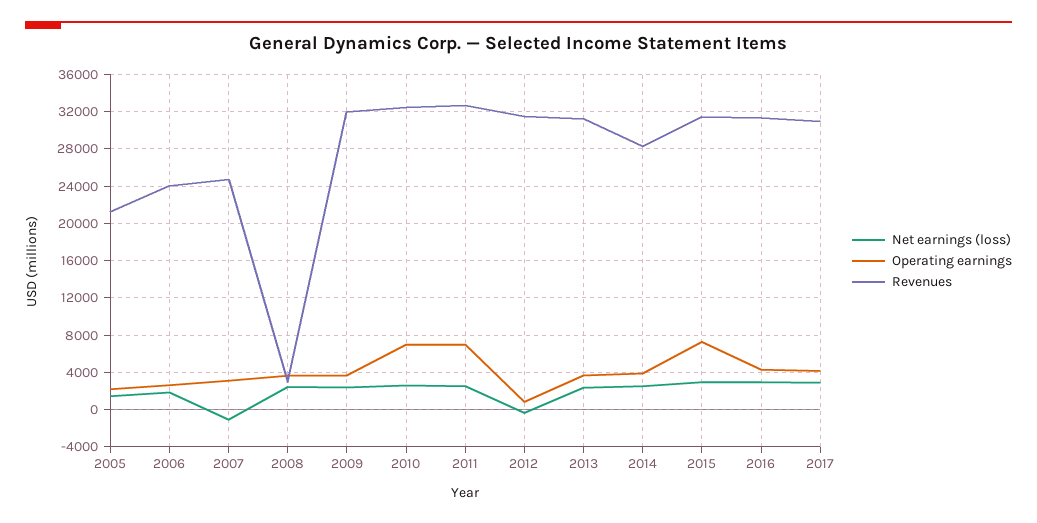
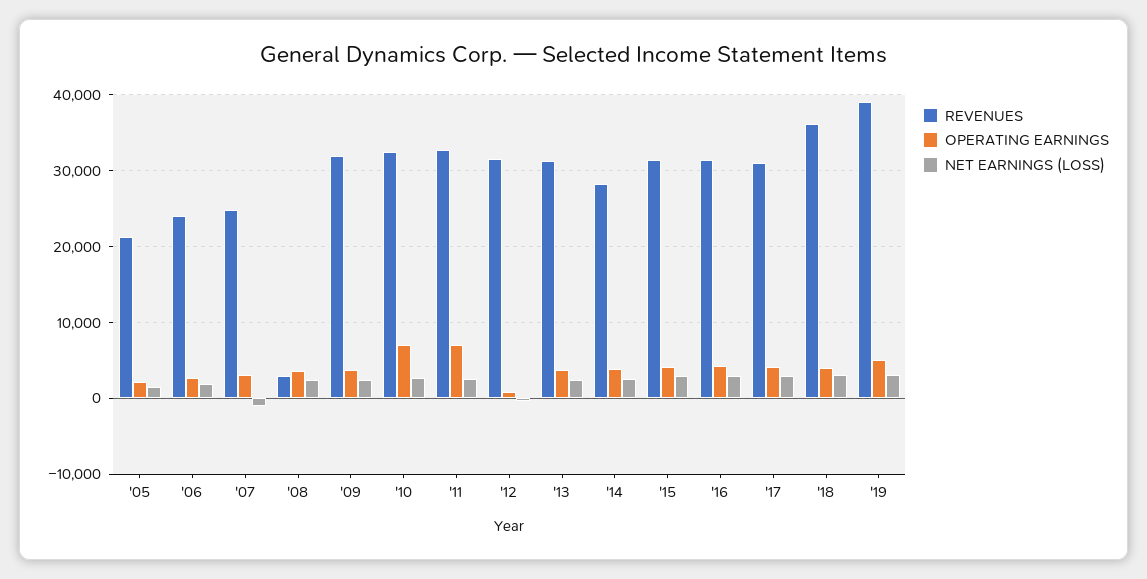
Operating earnings, 2015: 7000 -> 4000
Revenues, '18: none -> 36000
Operating earnings, '18: none -> 4000
Net earnings (loss), '18: none -> 3000
Revenues, '19: none -> 39000
Operating earnings, '19: none -> 5000
Net earnings (loss), '19: none -> 3000

